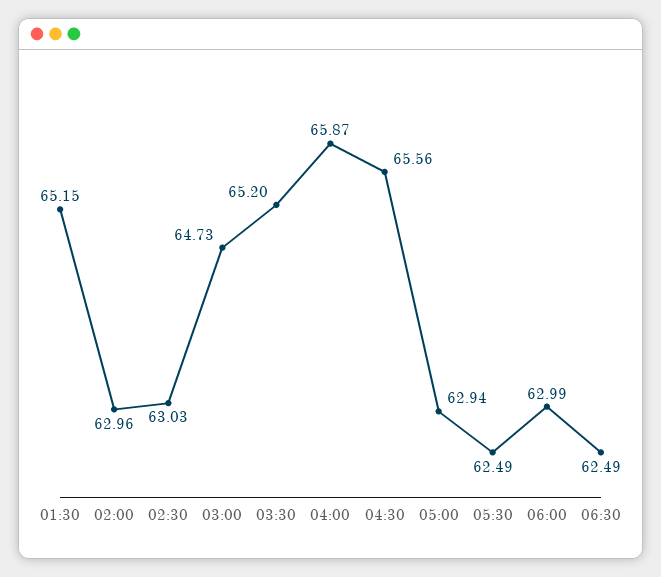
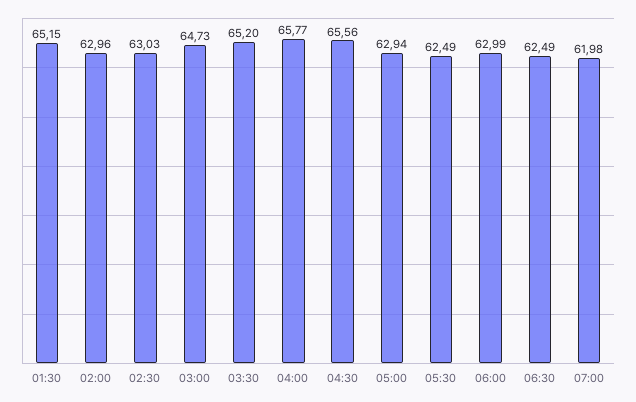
04:00: 65.87 -> 65.77
07:00: none -> 61.98

